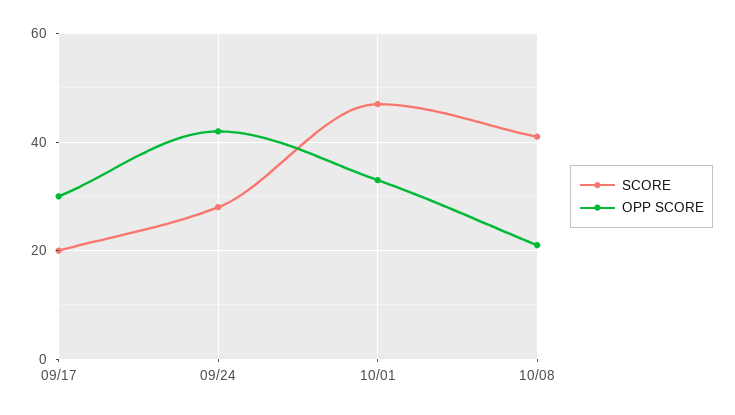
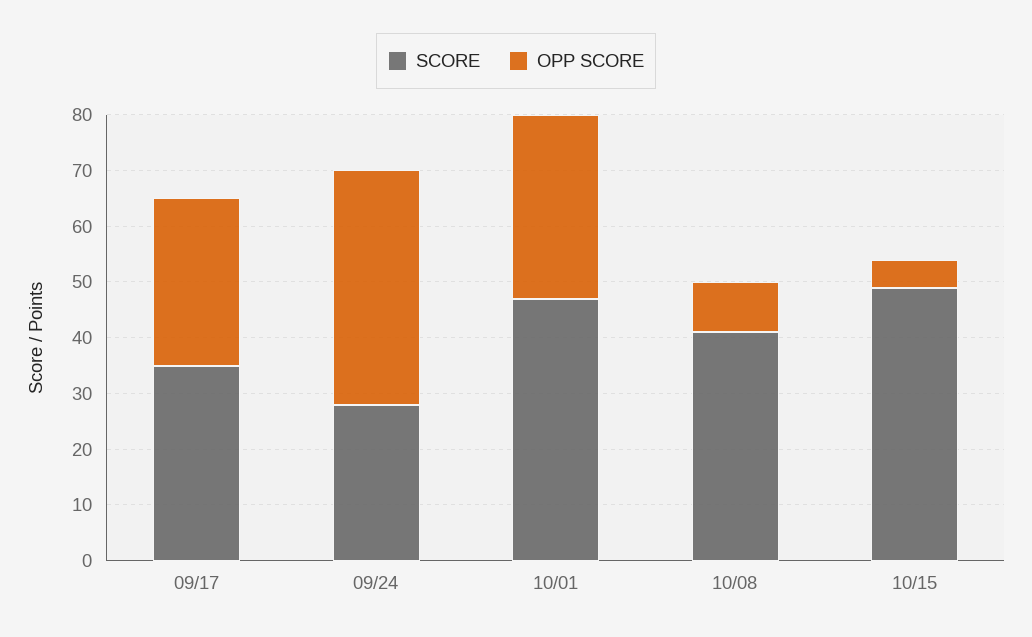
SCORE, 09/17: 20 -> 35
OPP SCORE, 10/08: 20 -> 10
SCORE, 10/15: none -> 50
OPP SCORE, 10/15: none -> 5

